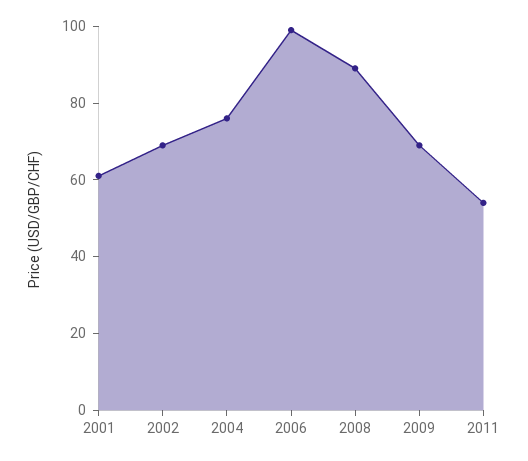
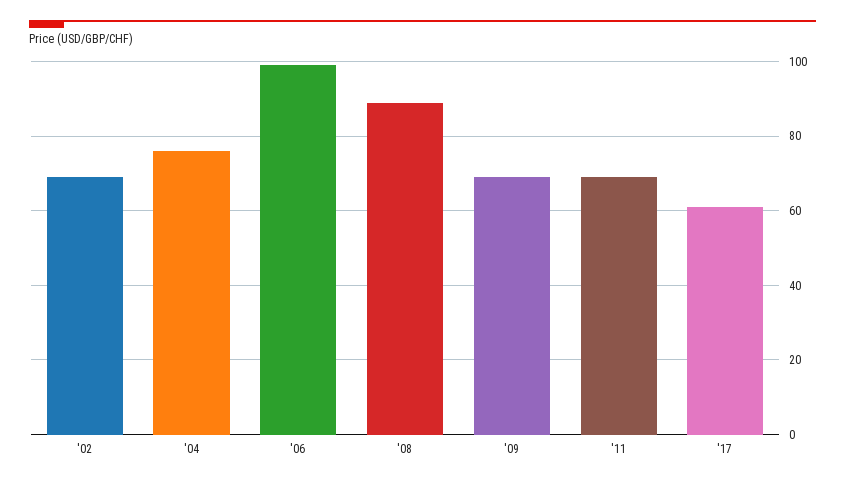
2001: 60 -> none
2011: 55 -> 70
'17: none -> 60

